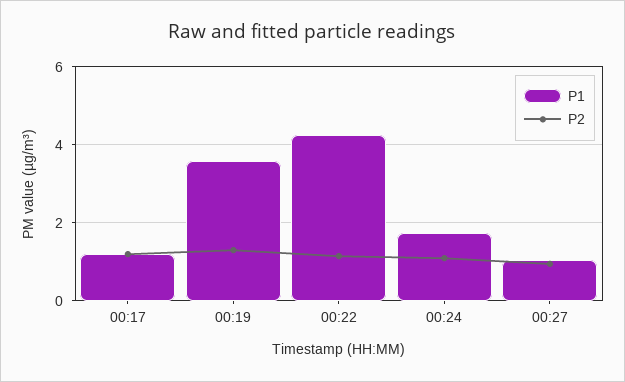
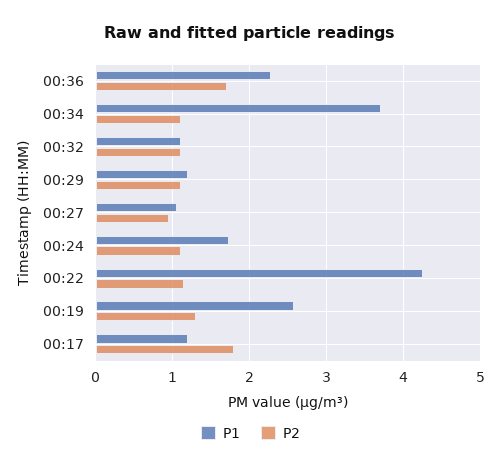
P2, 00:17: 1.2 -> 1.8
P1, 00:19: 3.6 -> 2.6
P1, 00:36: none -> 2.3
P2, 00:36: none -> 1.7
P1, 00:34: none -> 3.7
P2, 00:34: none -> 1.1
P1, 00:32: none -> 1.1
P2, 00:32: none -> 1.1
P1, 00:29: none -> 1.2
P2, 00:29: none -> 1.1

